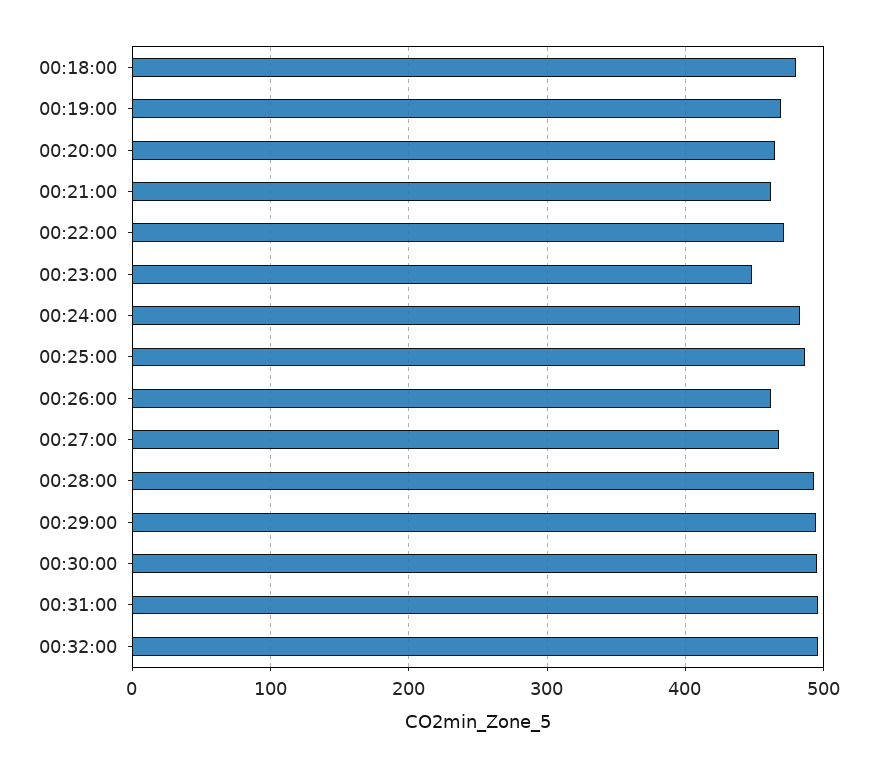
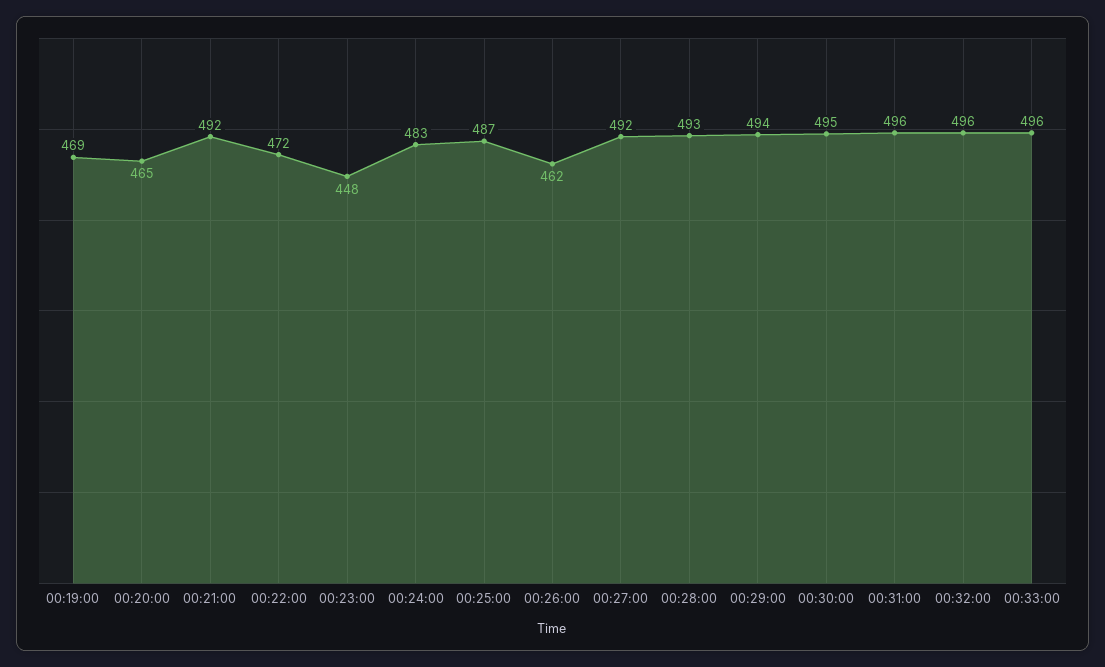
00:18:00: 480 -> none
00:21:00: 460 -> 492
00:27:00: 470 -> 492
00:33:00: none -> 496

